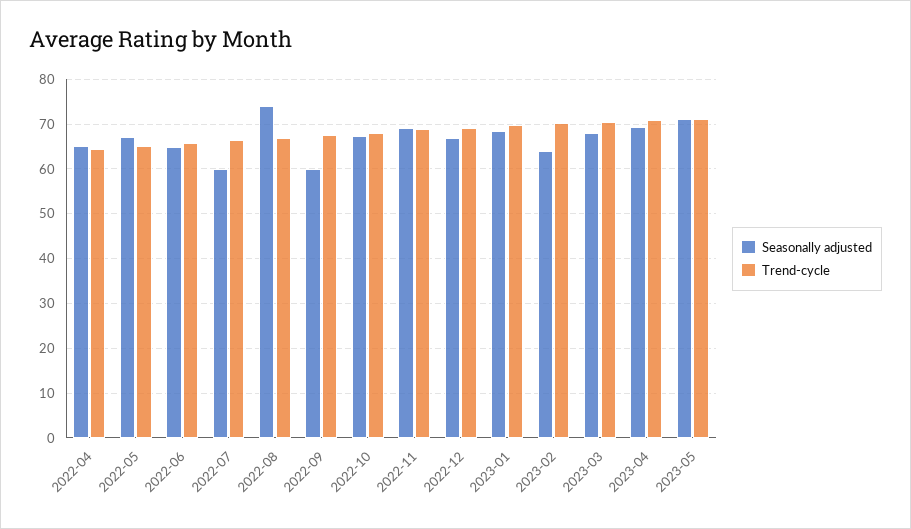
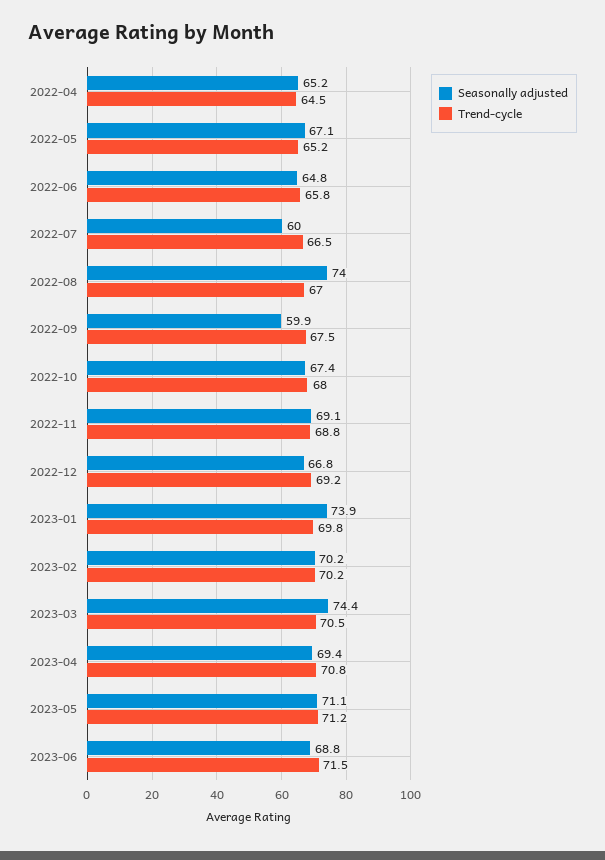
Seasonally adjusted, 2023-01: 68 -> 73.9
Seasonally adjusted, 2023-02: 64 -> 70.2
Seasonally adjusted, 2023-03: 68 -> 74.4
Seasonally adjusted, 2023-06: none -> 68.8
Trend-cycle, 2023-06: none -> 71.5

